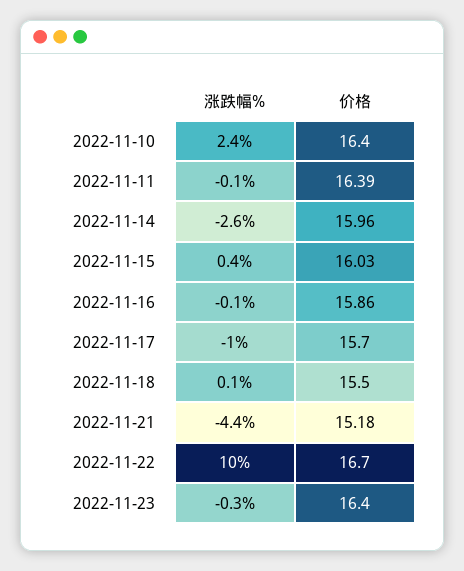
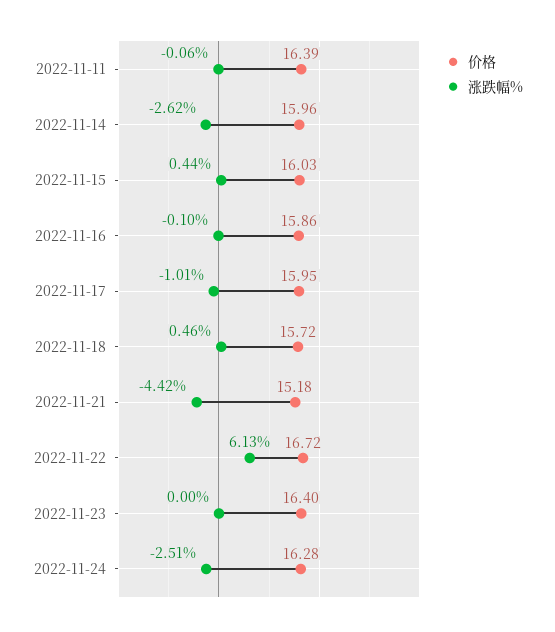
涨跌幅%, 2022-11-10: 2.4 -> none
价格, 2022-11-10: 16.4 -> none
价格, 2022-11-17: 15.7 -> 15.95
涨跌幅%, 2022-11-18: 0.1 -> 0.46
价格, 2022-11-18: 15.5 -> 15.72
涨跌幅%, 2022-11-22: 10 -> 6.13
价格, 2022-11-22: 16.7 -> 16.72
涨跌幅%, 2022-11-23: -0.3 -> 0
价格, 2022-11-24: none -> 16.28
涨跌幅%, 2022-11-24: none -> -2.51

